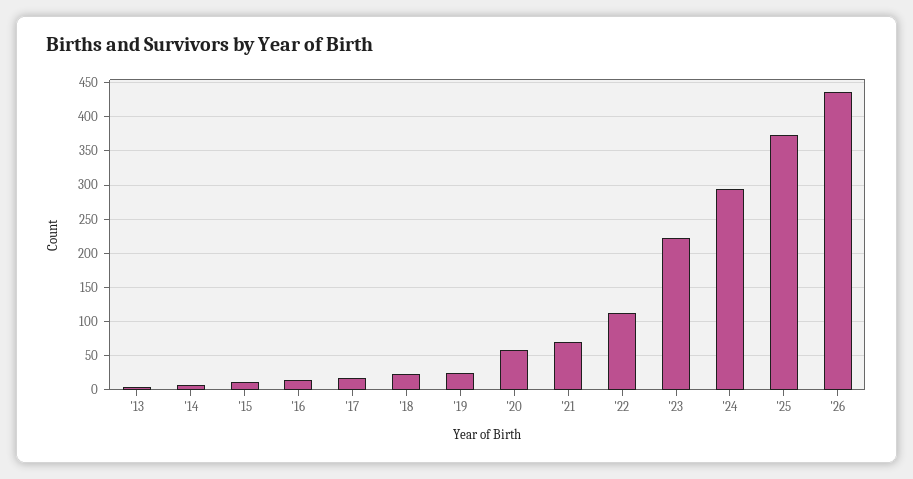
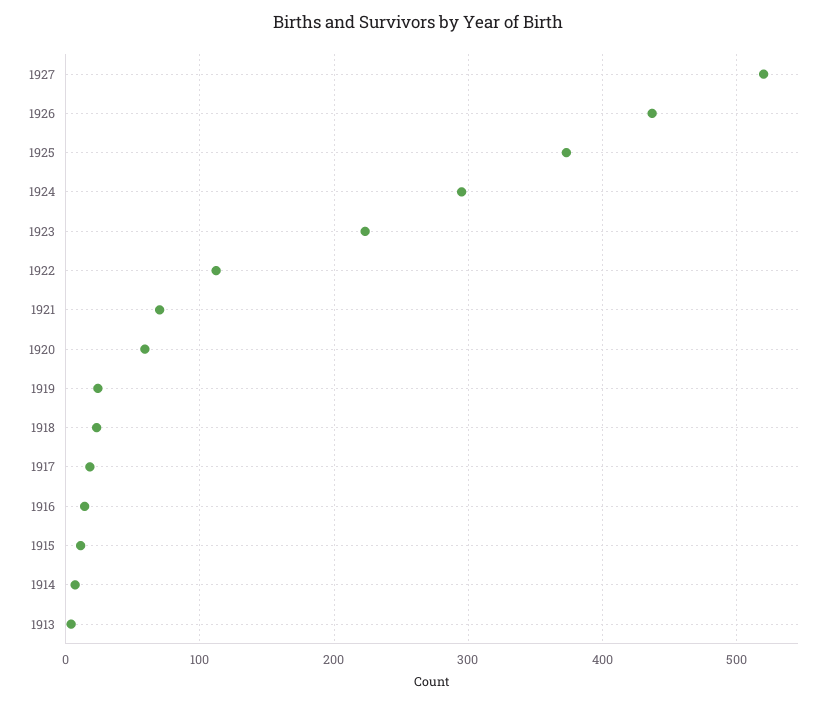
1927: none -> 520

